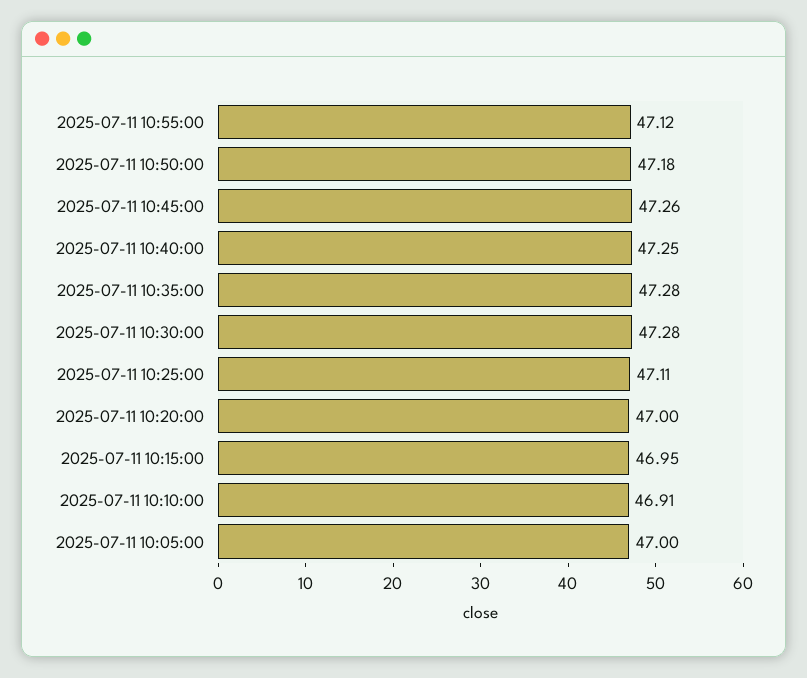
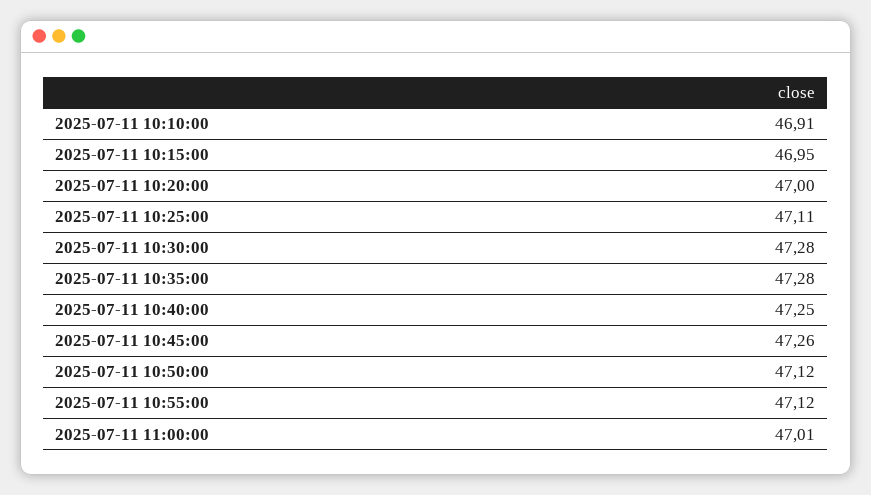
2025-07-11 10:50:00: 47.18 -> 47.12
2025-07-11 10:05:00: 47 -> none
2025-07-11 11:00:00: none -> 47.01

